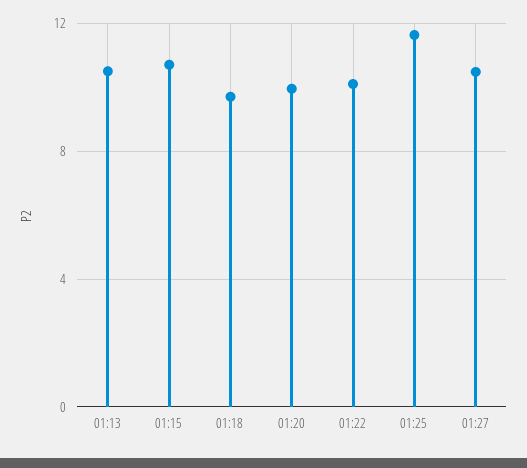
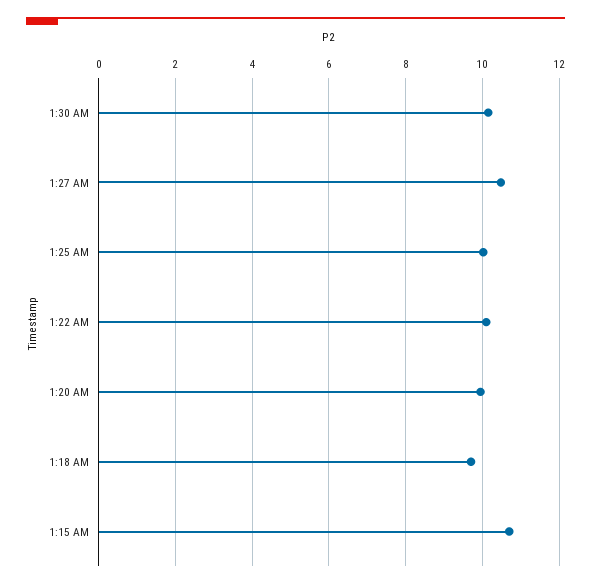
01:13: 10.5 -> none
01:25: 11.5 -> 10
1:30 AM: none -> 10.2

